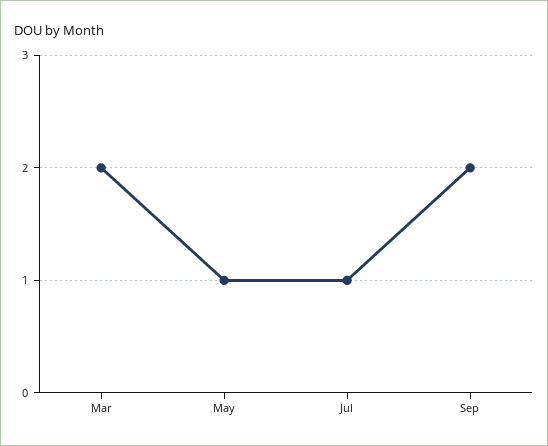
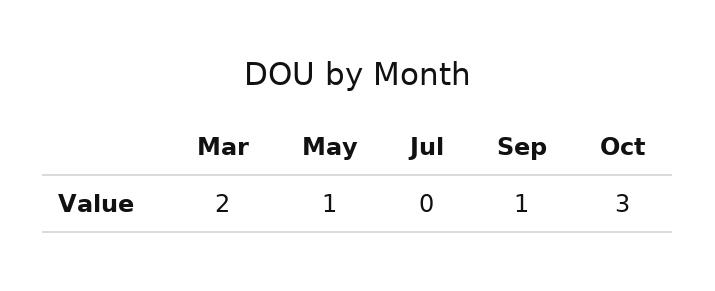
Jul: 1 -> 0
Sep: 2 -> 1
Oct: none -> 3

